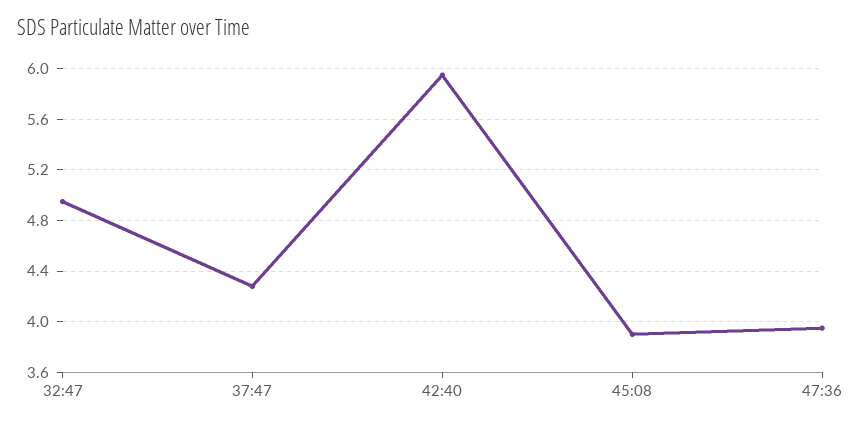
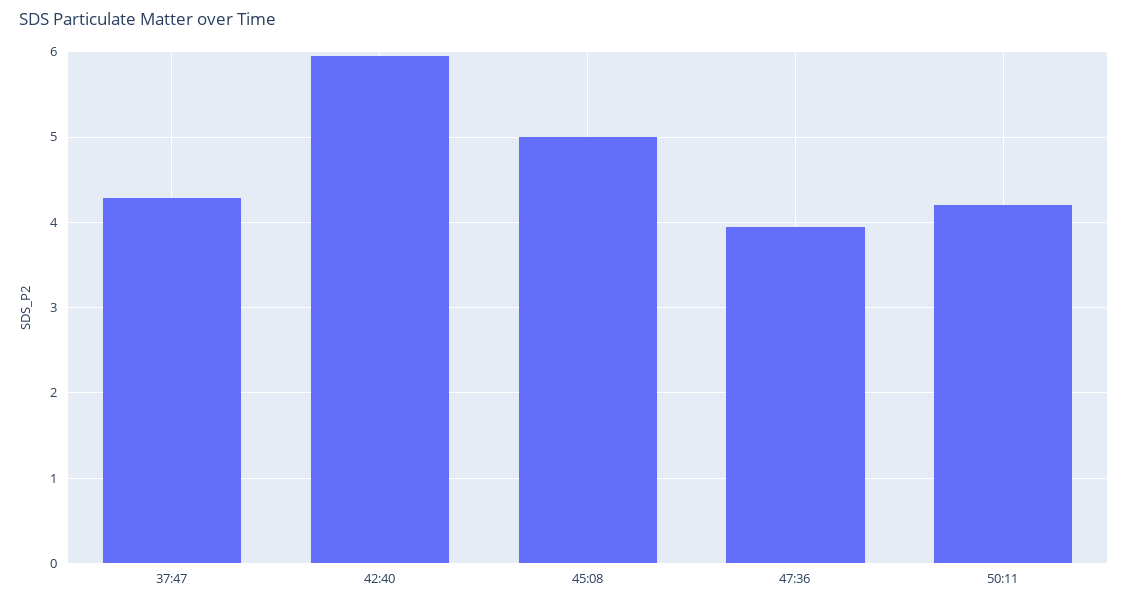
32:47: 4.95 -> none
45:08: 3.9 -> 5
50:11: none -> 4.2

